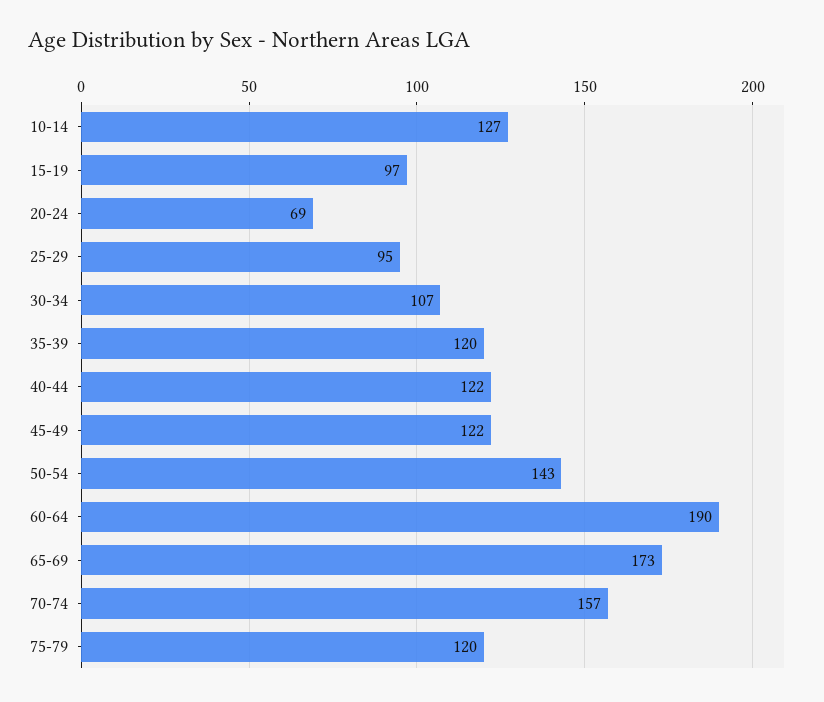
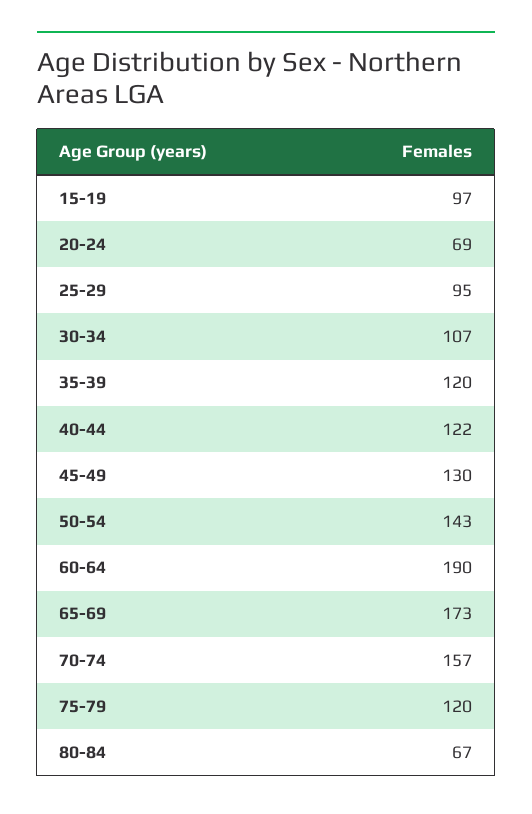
10-14: 127 -> none
45-49: 122 -> 130
80-84: none -> 67

